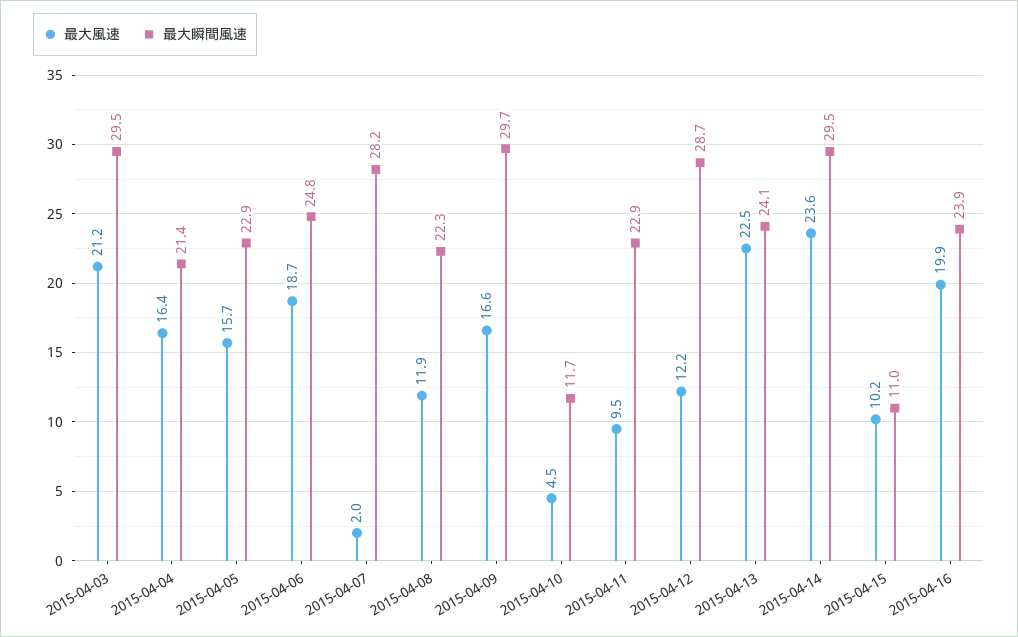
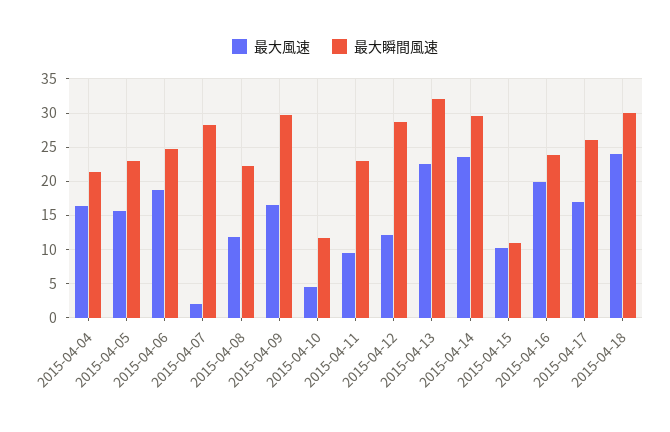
最大風速, 2015-04-03: 21.2 -> none
最大瞬間風速, 2015-04-03: 29.5 -> none
最大瞬間風速, 2015-04-13: 24.1 -> 32
最大風速, 2015-04-17: none -> 17
最大瞬間風速, 2015-04-17: none -> 26
最大風速, 2015-04-18: none -> 24
最大瞬間風速, 2015-04-18: none -> 30

